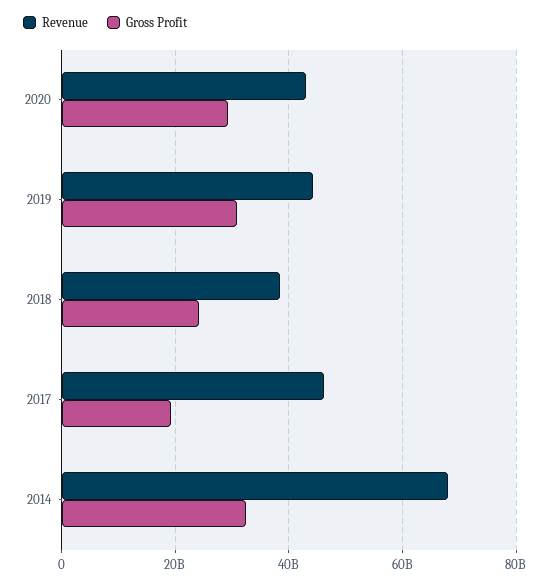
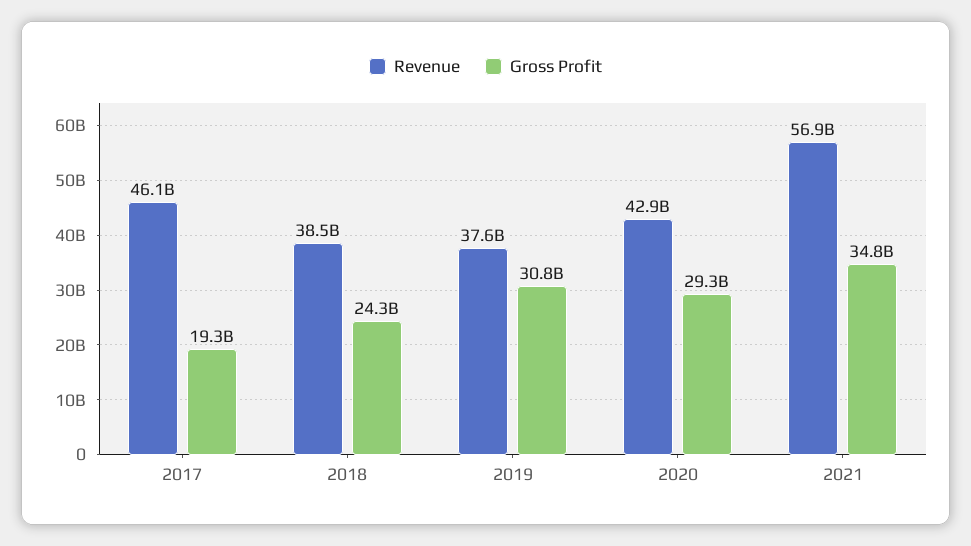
Revenue, 2019: 44000000000 -> 37600000000
Revenue, 2014: 68000000000 -> none
Gross Profit, 2014: 32000000000 -> none
Revenue, 2021: none -> 56900000000
Gross Profit, 2021: none -> 34800000000

